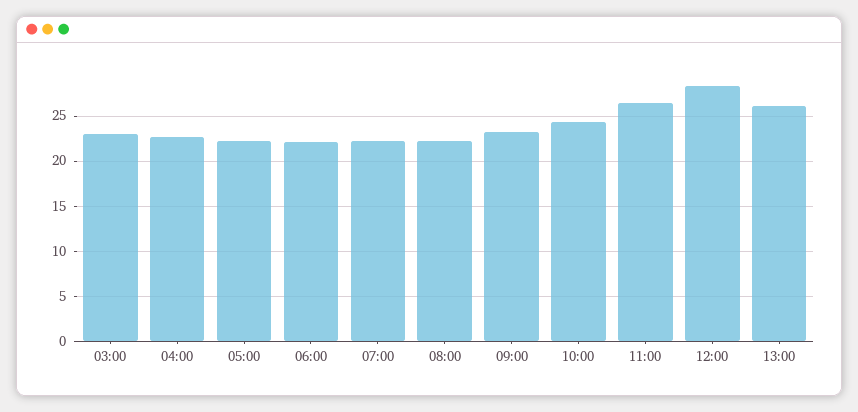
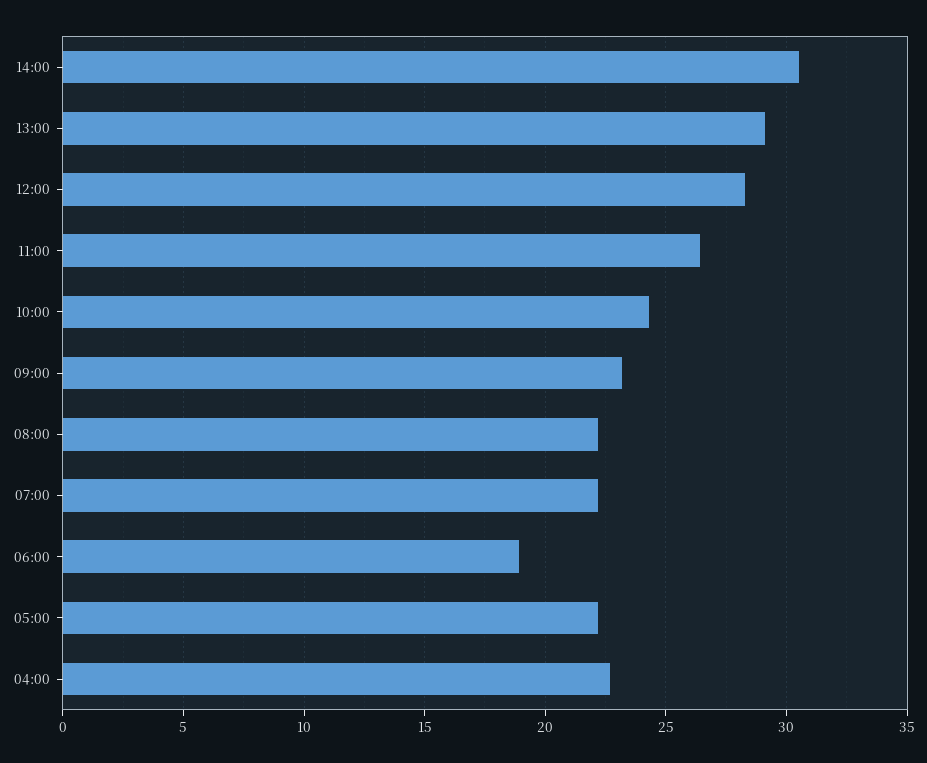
03:00: 23 -> none
06:00: 22 -> 19
13:00: 26 -> 29
14:00: none -> 30.5

